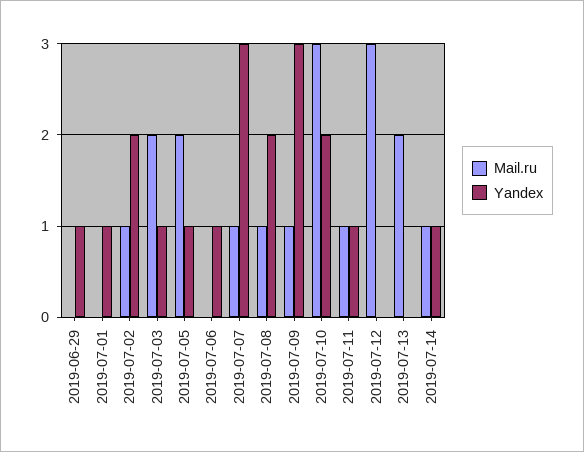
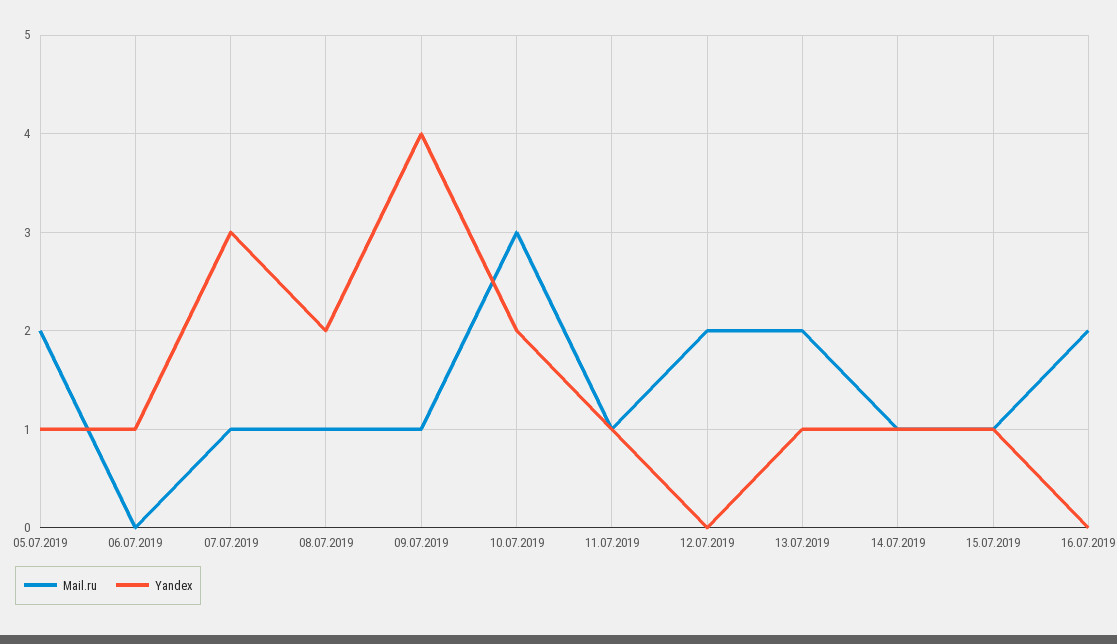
Mail.ru, 2019-06-29: 0 -> none
Yandex, 2019-06-29: 1 -> none
Mail.ru, 2019-07-01: 0 -> none
Yandex, 2019-07-01: 1 -> none
Mail.ru, 2019-07-02: 1 -> none
Yandex, 2019-07-02: 2 -> none
Mail.ru, 2019-07-03: 2 -> none
Yandex, 2019-07-03: 1 -> none
Yandex, 2019-07-09: 3 -> 4
Mail.ru, 2019-07-12: 3 -> 2
Yandex, 2019-07-13: 0 -> 1
Mail.ru, 15.07.2019: none -> 1
Yandex, 15.07.2019: none -> 1
Mail.ru, 16.07.2019: none -> 2
Yandex, 16.07.2019: none -> 0

